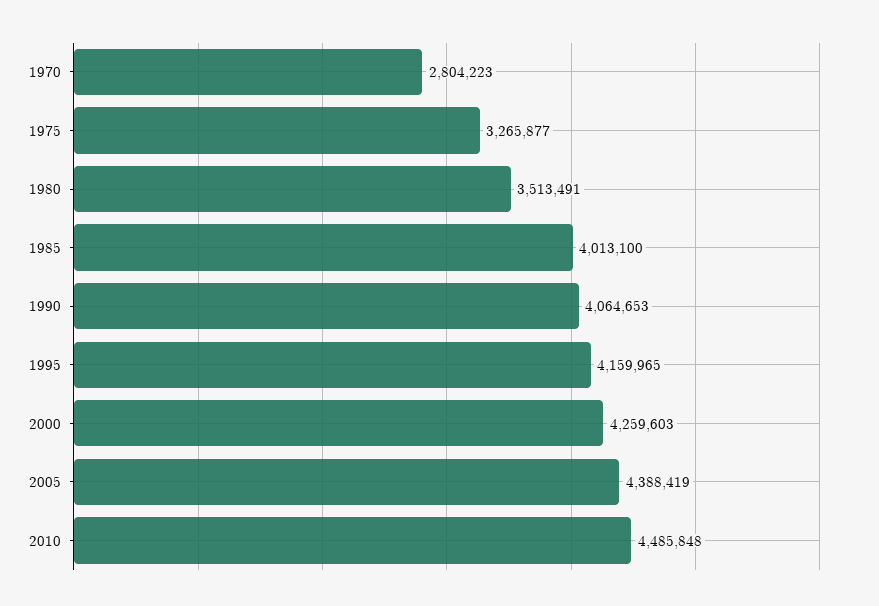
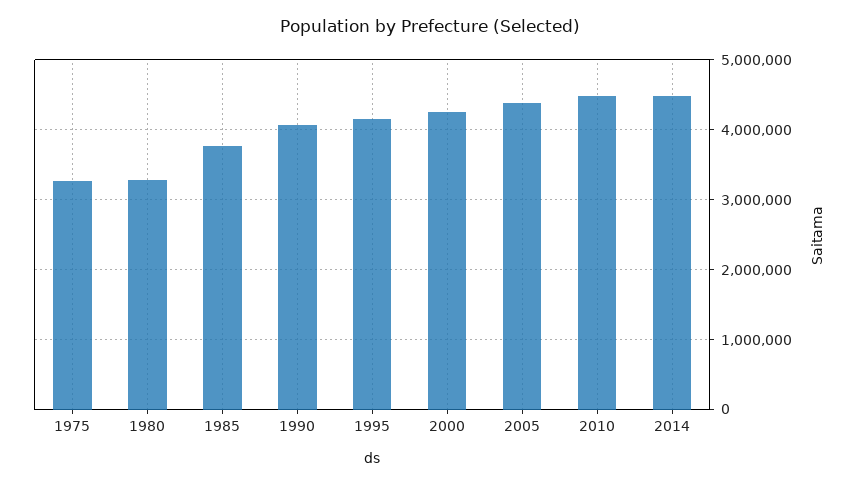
1970: 2804223 -> none
1980: 3513491 -> 3300000
1985: 4013100 -> 3800000
2014: none -> 4500000

